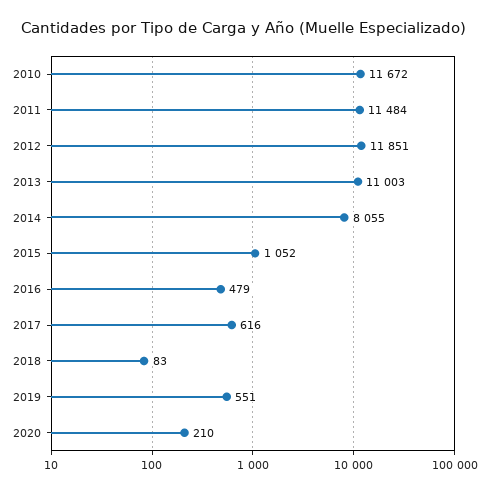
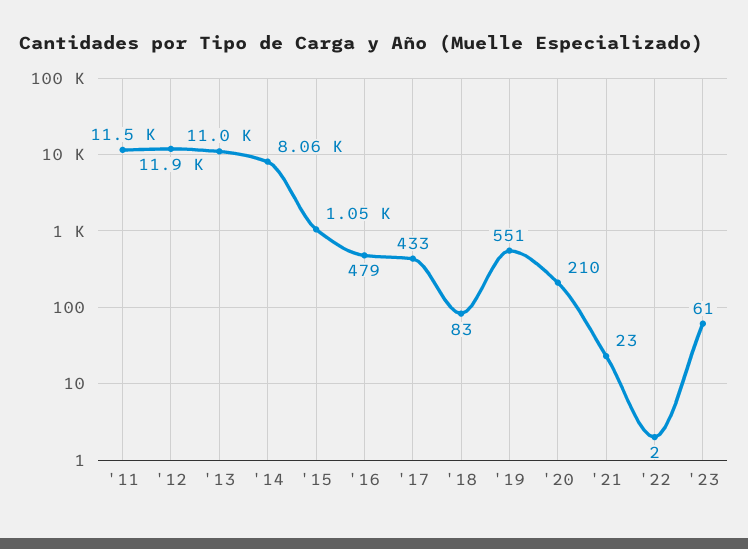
2010: 11672 -> none
2017: 616 -> 433
'21: none -> 23
'22: none -> 2
'23: none -> 61

